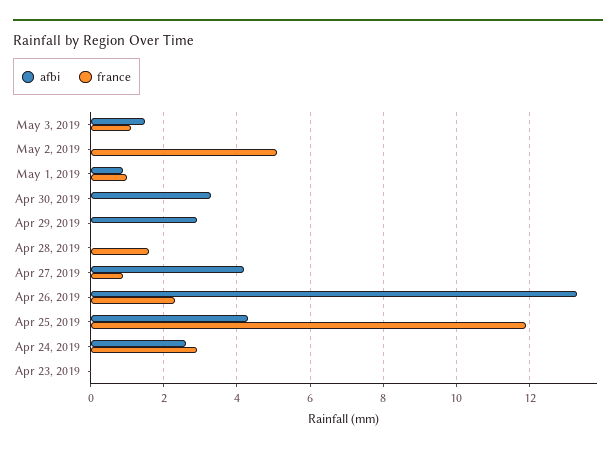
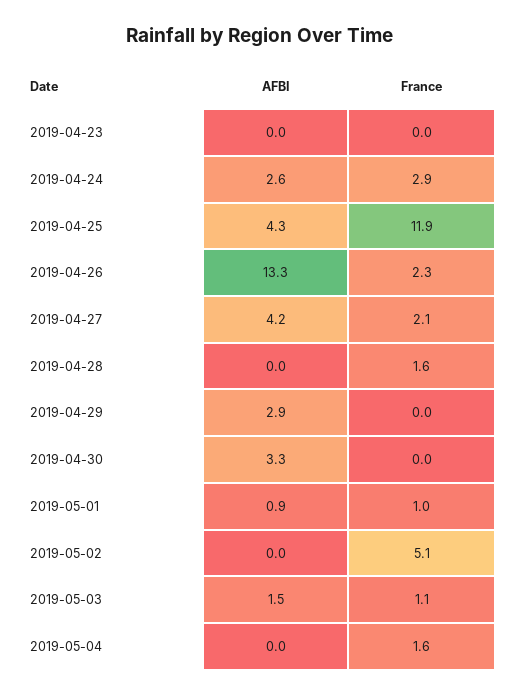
france, Apr 27, 2019: 1 -> 2.1
afbi, 2019-05-04: none -> 0
france, 2019-05-04: none -> 1.6

